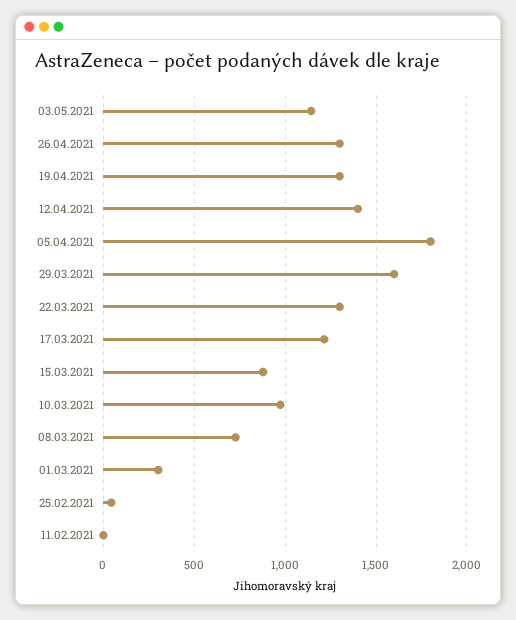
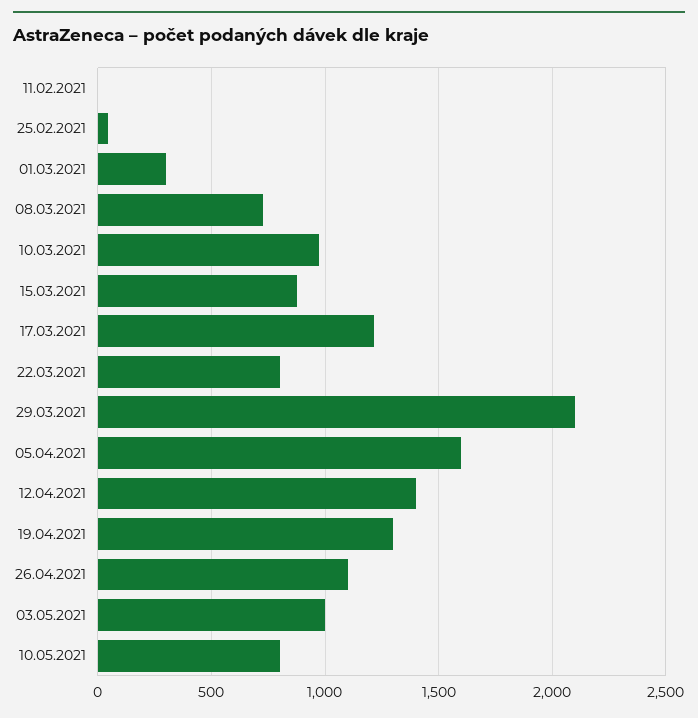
03.05.2021: 1150 -> 1000
26.04.2021: 1300 -> 1100
05.04.2021: 1800 -> 1600
29.03.2021: 1600 -> 2100
22.03.2021: 1300 -> 800
10.05.2021: none -> 800

